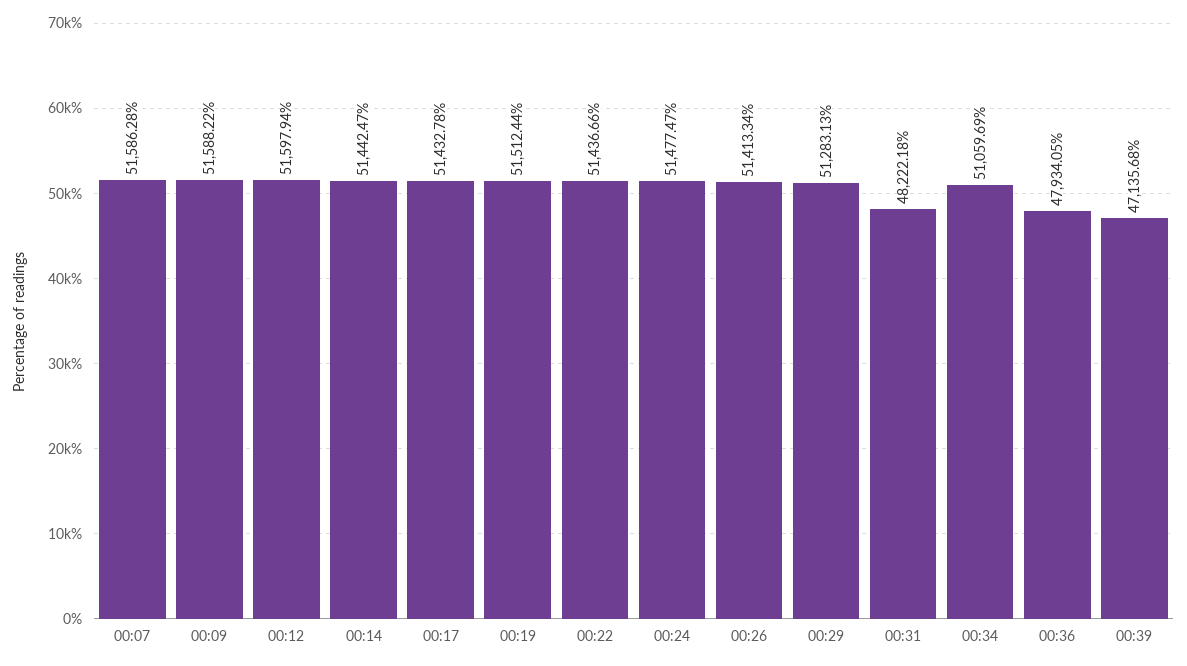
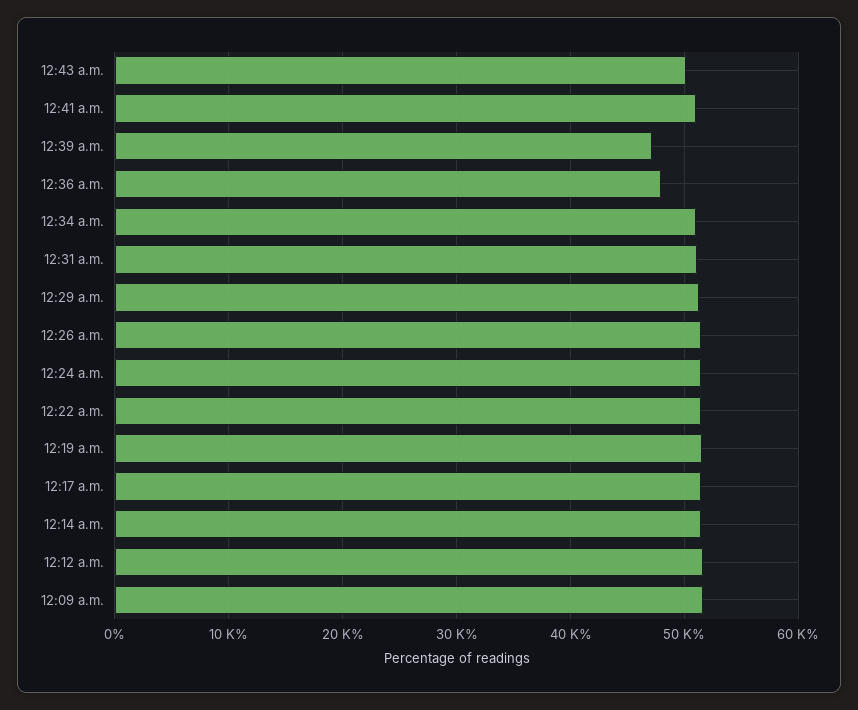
00:07: 51586.28 -> none
00:31: 48222.18 -> 51000
12:43 a.m.: none -> 50000
12:41 a.m.: none -> 51000

